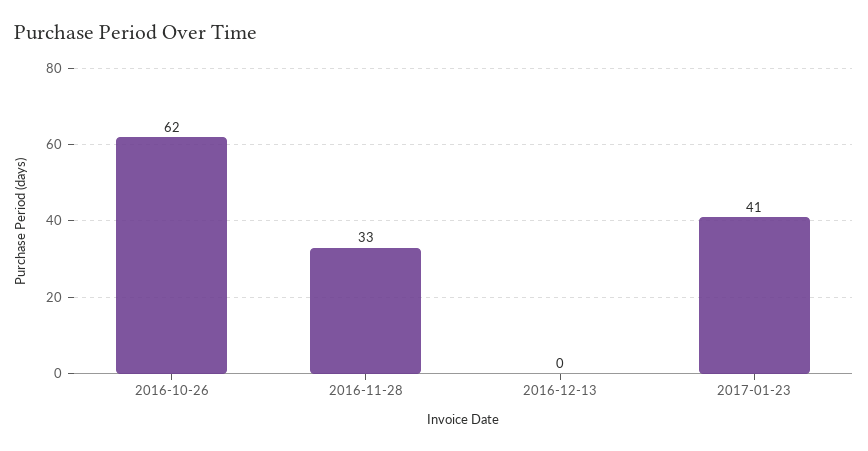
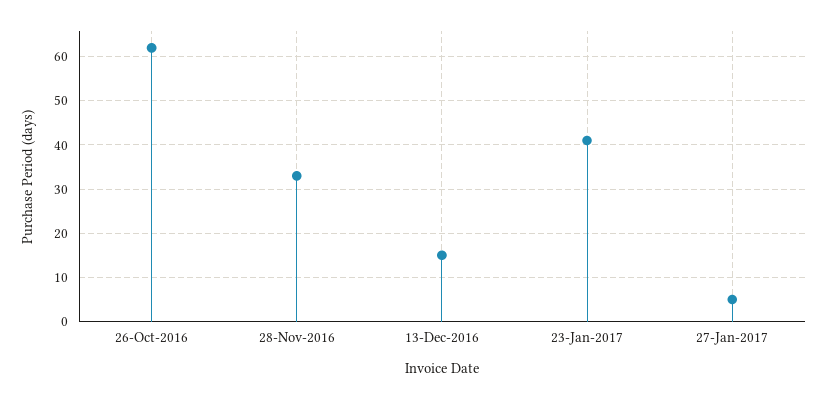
2016-12-13: 0 -> 15
27-Jan-2017: none -> 5

